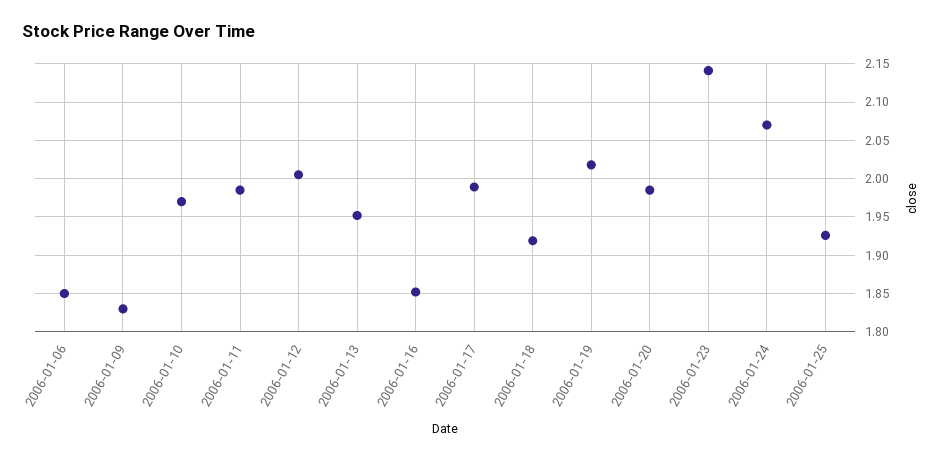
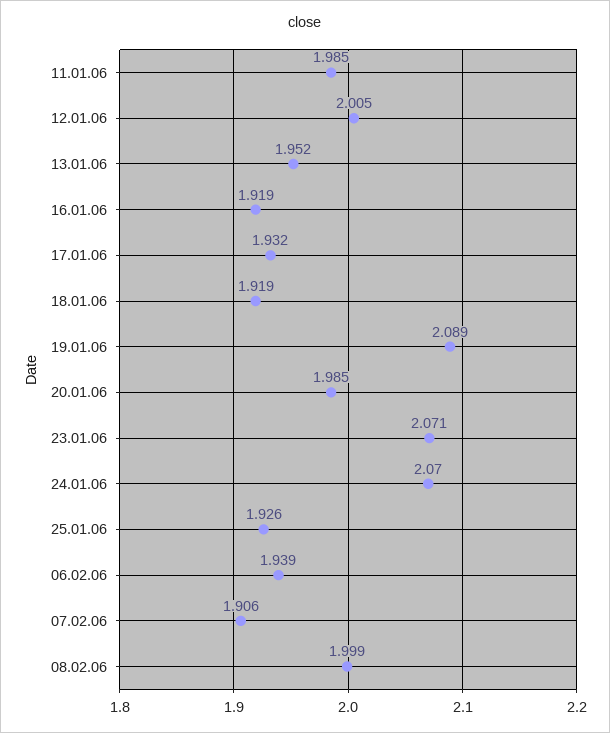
2006-01-06: 1.85 -> none
2006-01-09: 1.83 -> none
2006-01-10: 1.97 -> none
2006-01-16: 1.85 -> 1.919
2006-01-17: 1.99 -> 1.932
2006-01-19: 2.02 -> 2.089
2006-01-23: 2.14 -> 2.071
06.02.06: none -> 1.939
07.02.06: none -> 1.906
08.02.06: none -> 1.999

